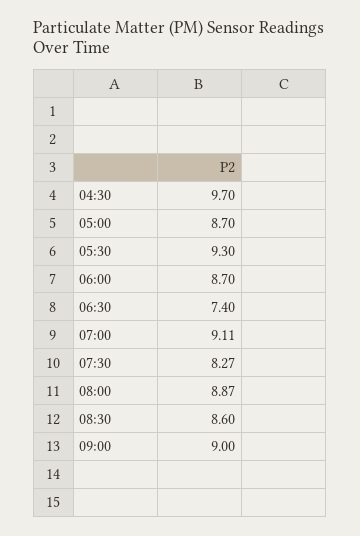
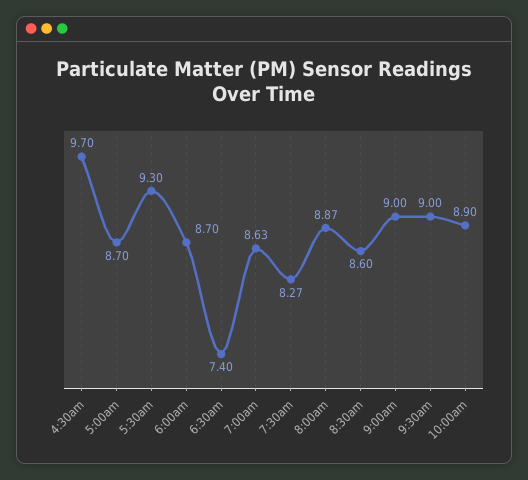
07:00: 9.11 -> 8.63
9:30am: none -> 9
10:00am: none -> 8.9

